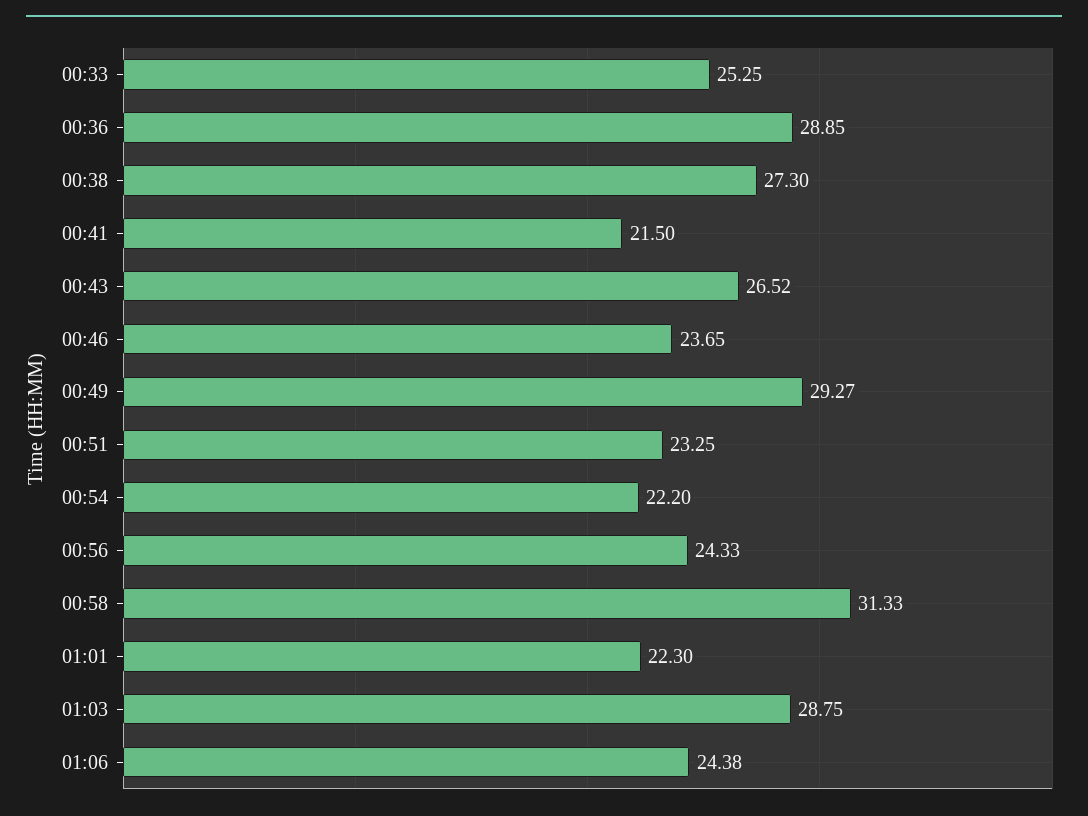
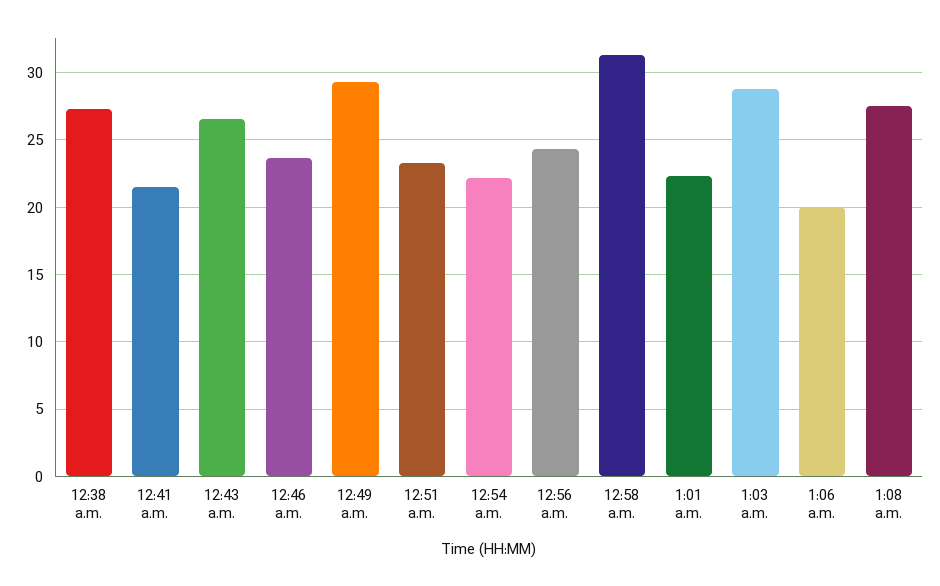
00:33: 25.25 -> none
00:36: 28.85 -> none
01:06: 24.38 -> 20
1:08 a.m.: none -> 27.5

